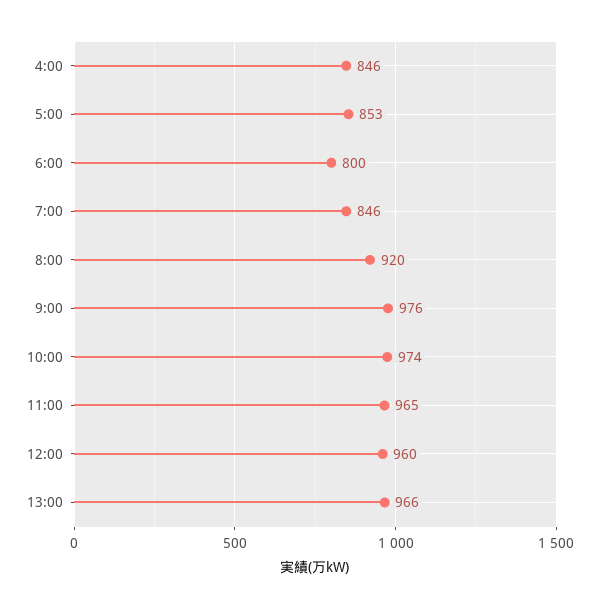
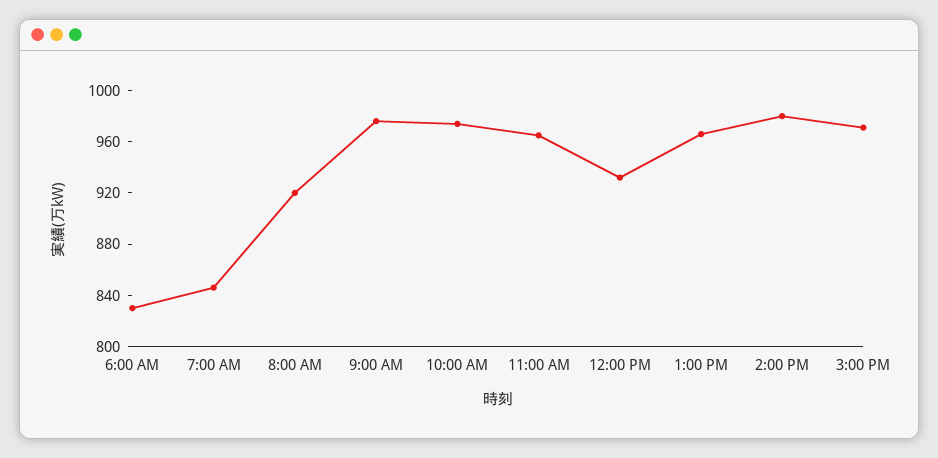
4:00: 846 -> none
5:00: 853 -> none
6:00: 800 -> 830
12:00: 960 -> 930
2:00 PM: none -> 980
3:00 PM: none -> 970

